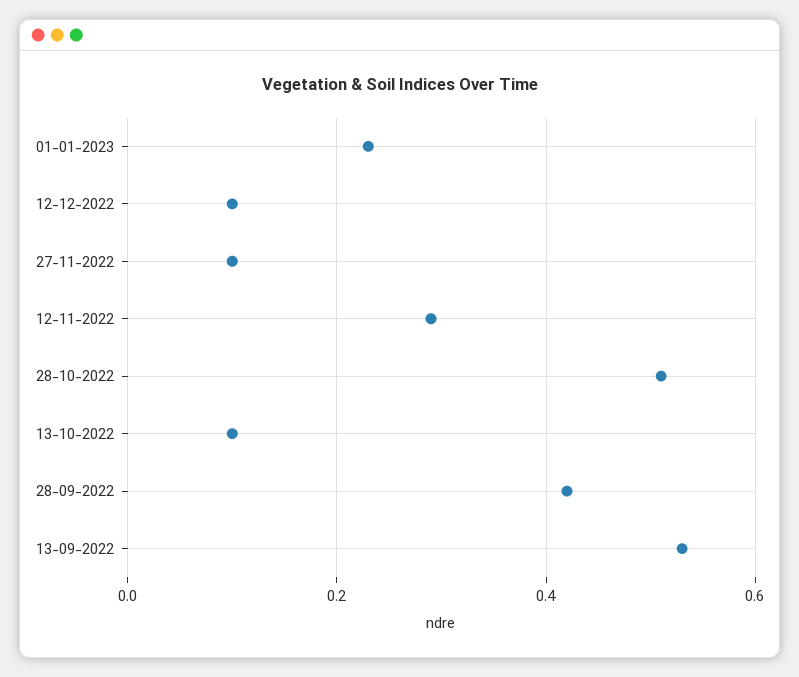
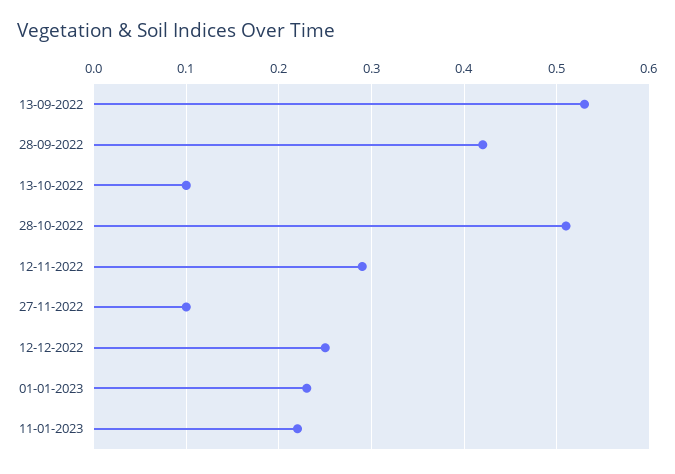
12-12-2022: 0.1 -> 0.25
11-01-2023: none -> 0.22

